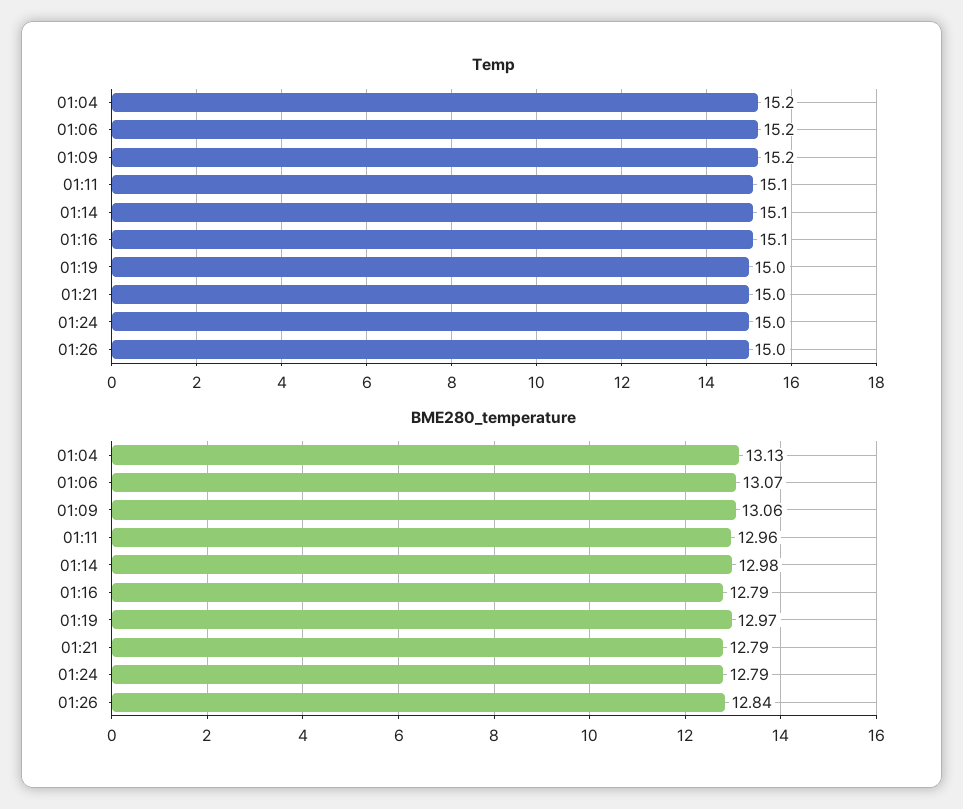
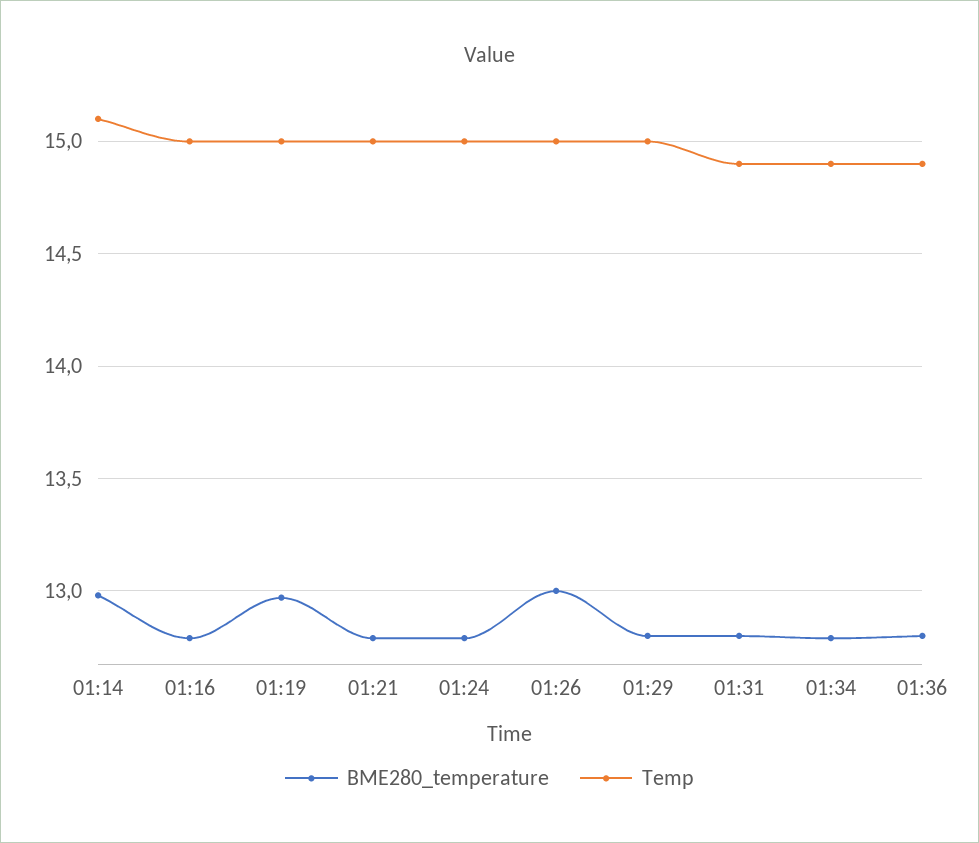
Temp, 01:04: 15.2 -> none
Temp, 01:06: 15.2 -> none
Temp, 01:09: 15.2 -> none
Temp, 01:11: 15.1 -> none
Temp, 01:16: 15.1 -> 15
BME280_temperature, 01:04: 13.13 -> none
BME280_temperature, 01:06: 13.07 -> none
BME280_temperature, 01:09: 13.06 -> none
BME280_temperature, 01:11: 12.96 -> none
BME280_temperature, 01:26: 12.84 -> 13
BME280_temperature, 01:29: none -> 12.8
Temp, 01:29: none -> 15
BME280_temperature, 01:31: none -> 12.8
Temp, 01:31: none -> 14.9
BME280_temperature, 01:34: none -> 12.8
Temp, 01:34: none -> 14.9
BME280_temperature, 01:36: none -> 12.8
Temp, 01:36: none -> 14.9

